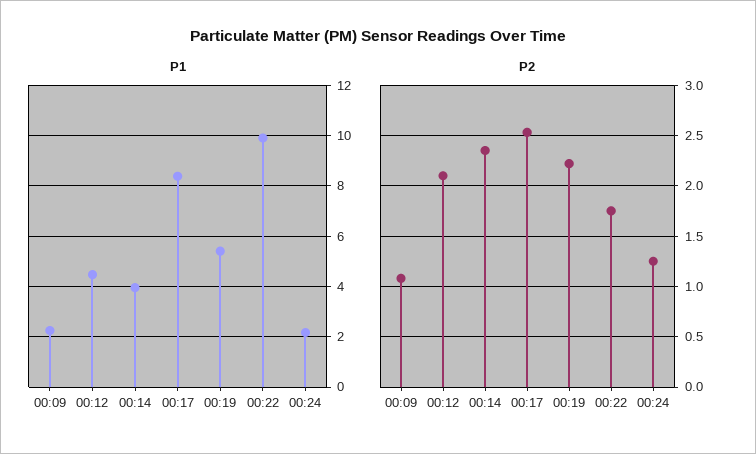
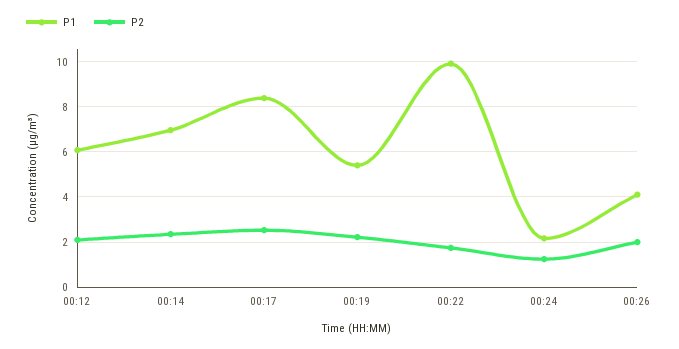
P1, 00:09: 2.25 -> none
P1, 00:12: 4.5 -> 6
P1, 00:14: 4 -> 7
P2, 00:09: 1.1 -> none
P1, 00:26: none -> 4
P2, 00:26: none -> 2

